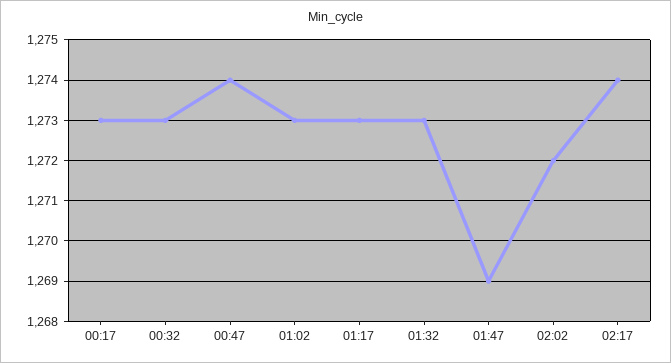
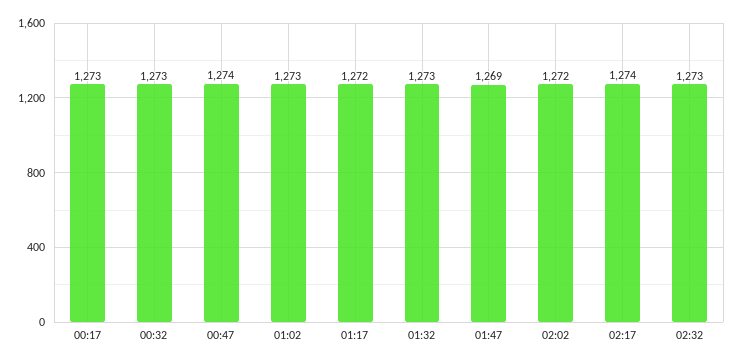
01:17: 1273 -> 1272
02:32: none -> 1273

